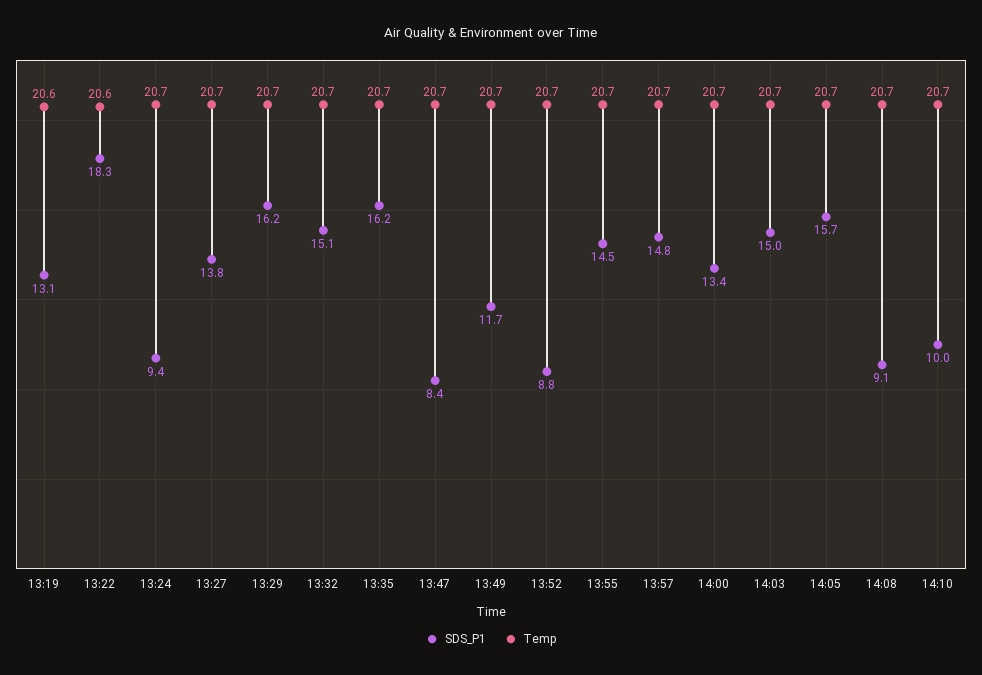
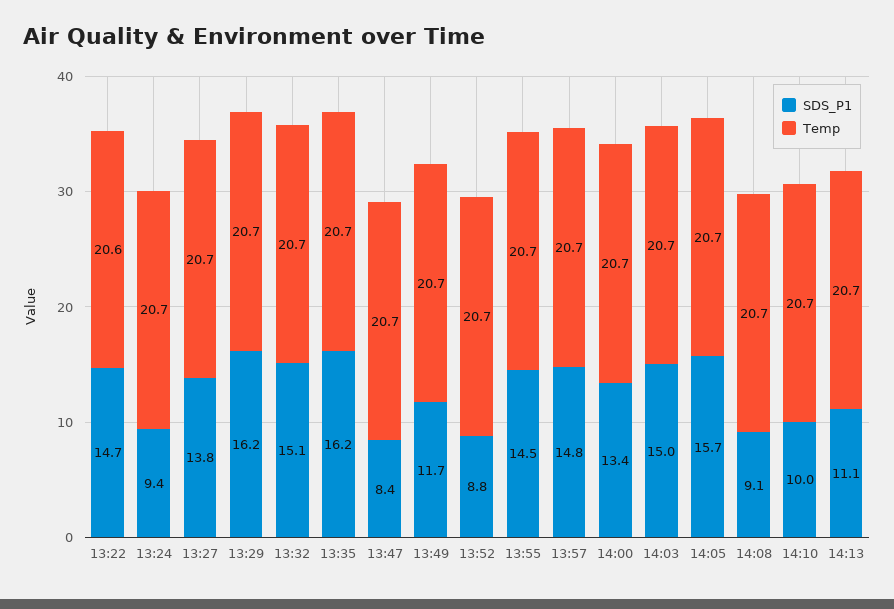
SDS_P1, 13:19: 13.1 -> none
Temp, 13:19: 20.6 -> none
SDS_P1, 13:22: 18.3 -> 14.7
SDS_P1, 14:13: none -> 11.1
Temp, 14:13: none -> 20.7

